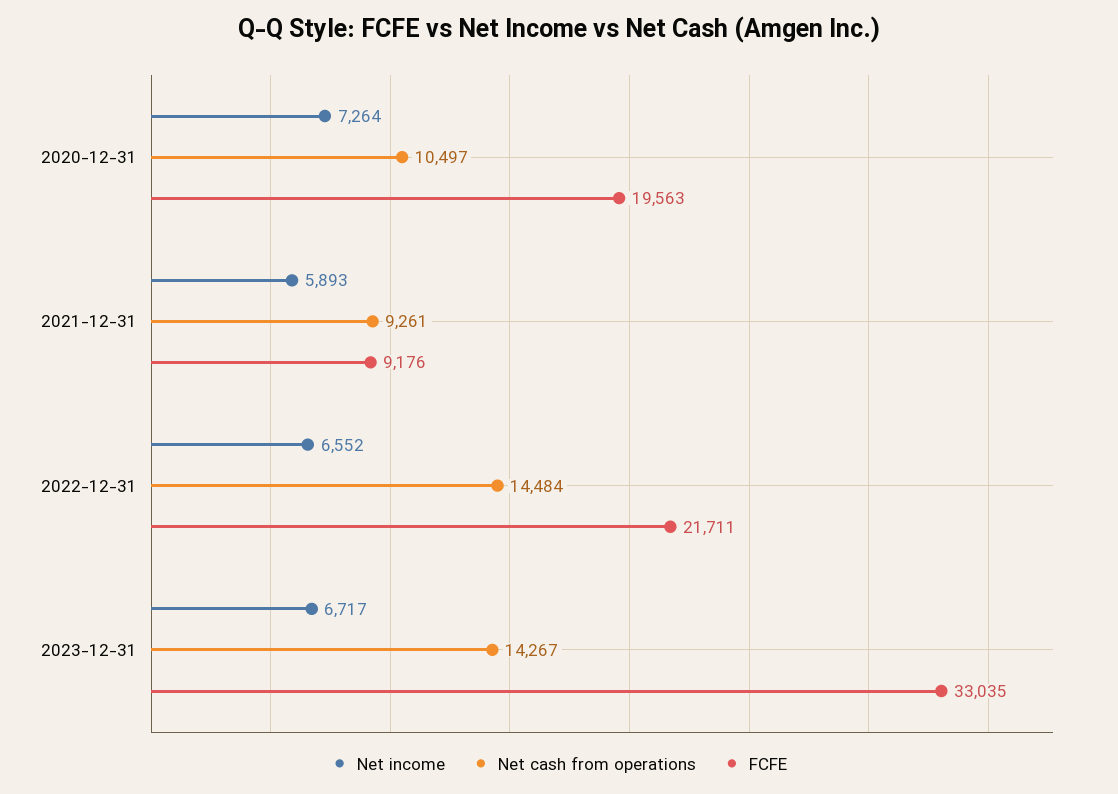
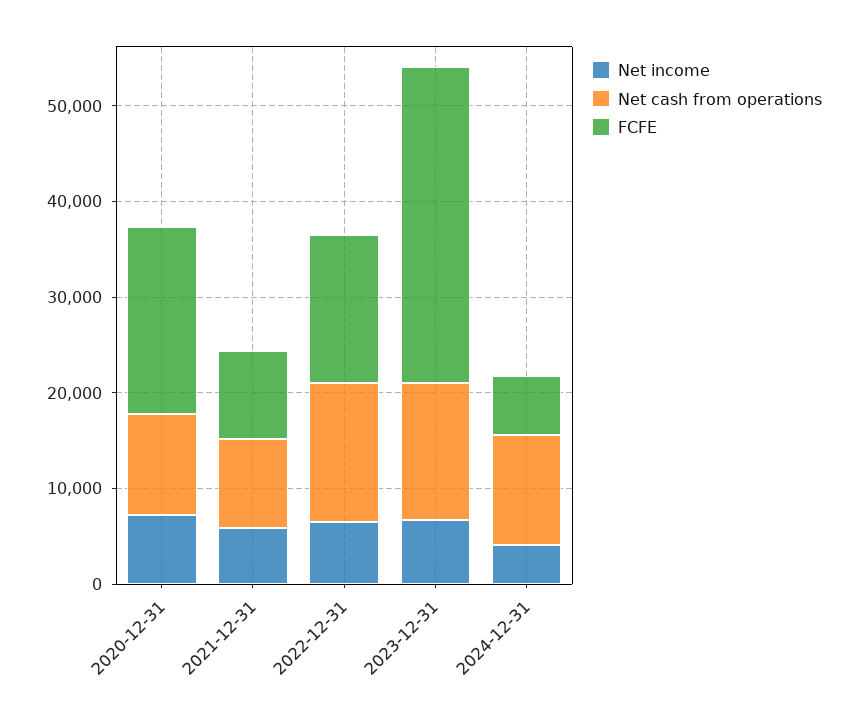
FCFE, 2022-12-31: 21711 -> 16000
Net income, 2024-12-31: none -> 4000
Net cash from operations, 2024-12-31: none -> 12000
FCFE, 2024-12-31: none -> 6000

